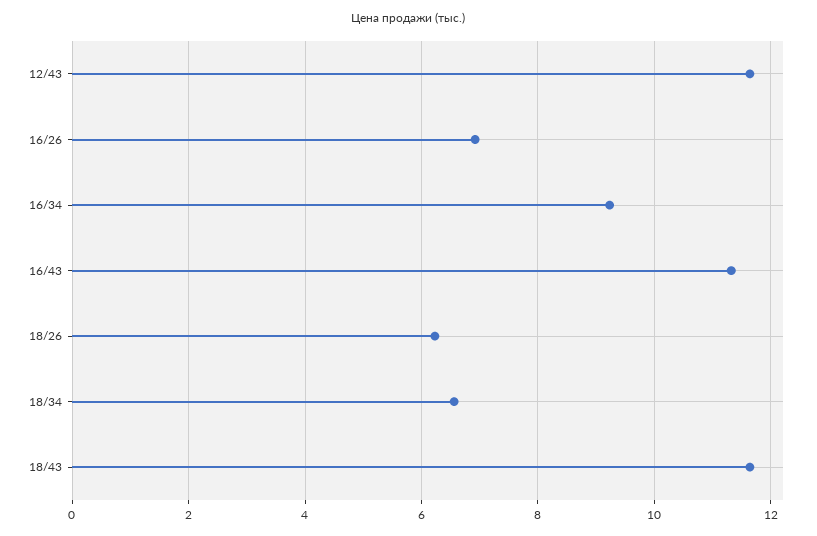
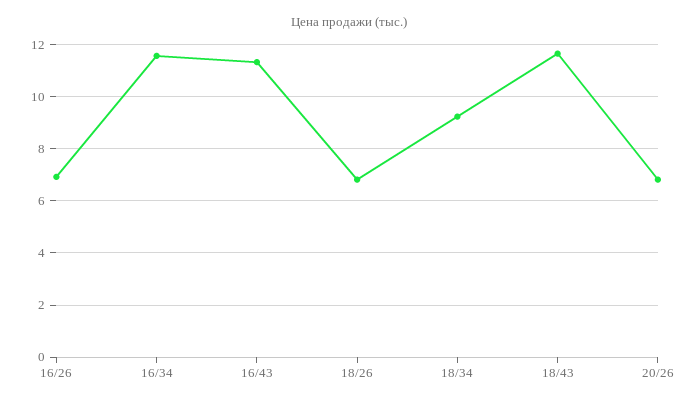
12/43: 11.6 -> none
16/34: 9.2 -> 11.5
18/26: 6.2 -> 6.75
18/34: 6.6 -> 9.25
20/26: none -> 6.75

